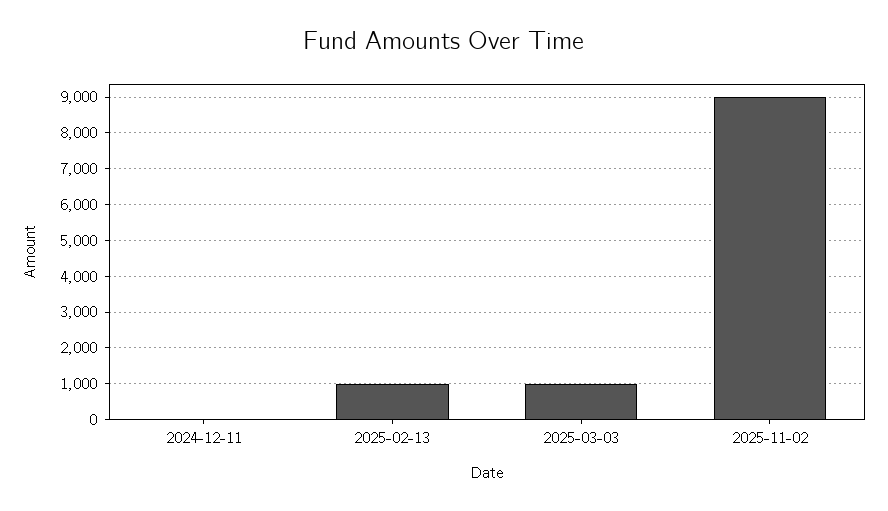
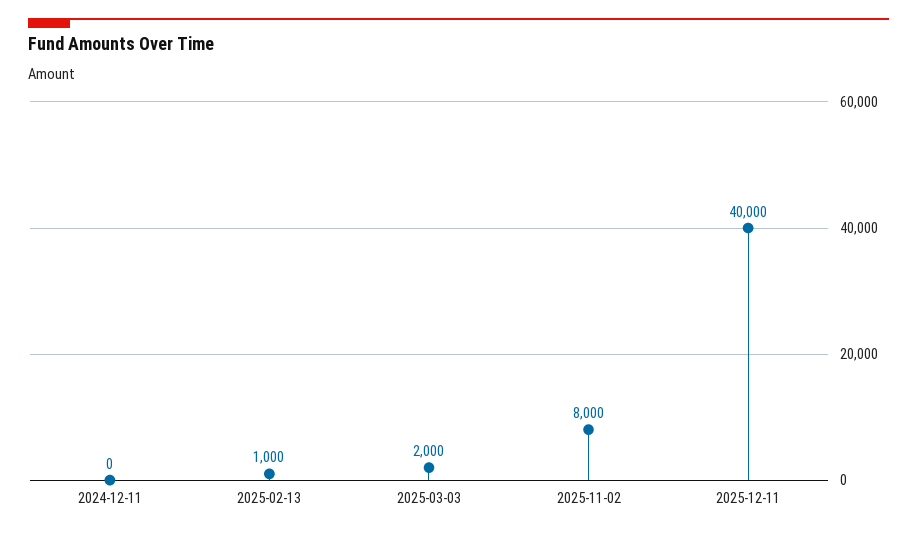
2025-03-03: 1000 -> 2000
2025-11-02: 9000 -> 8000
2025-12-11: none -> 40000

